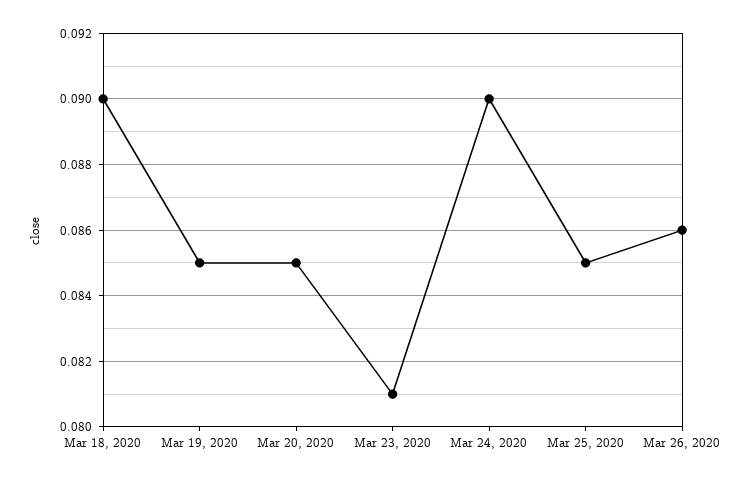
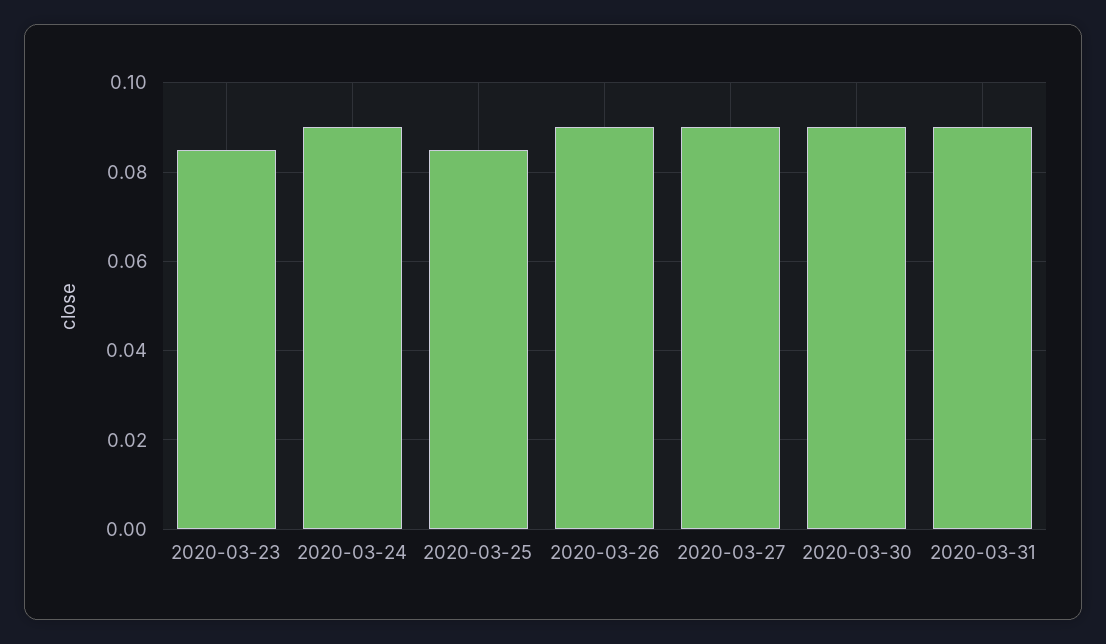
Mar 18, 2020: 0.09 -> none
Mar 19, 2020: 0.085 -> none
Mar 20, 2020: 0.085 -> none
Mar 23, 2020: 0.081 -> 0.085
Mar 26, 2020: 0.086 -> 0.09
2020-03-27: none -> 0.09
2020-03-30: none -> 0.09
2020-03-31: none -> 0.09

